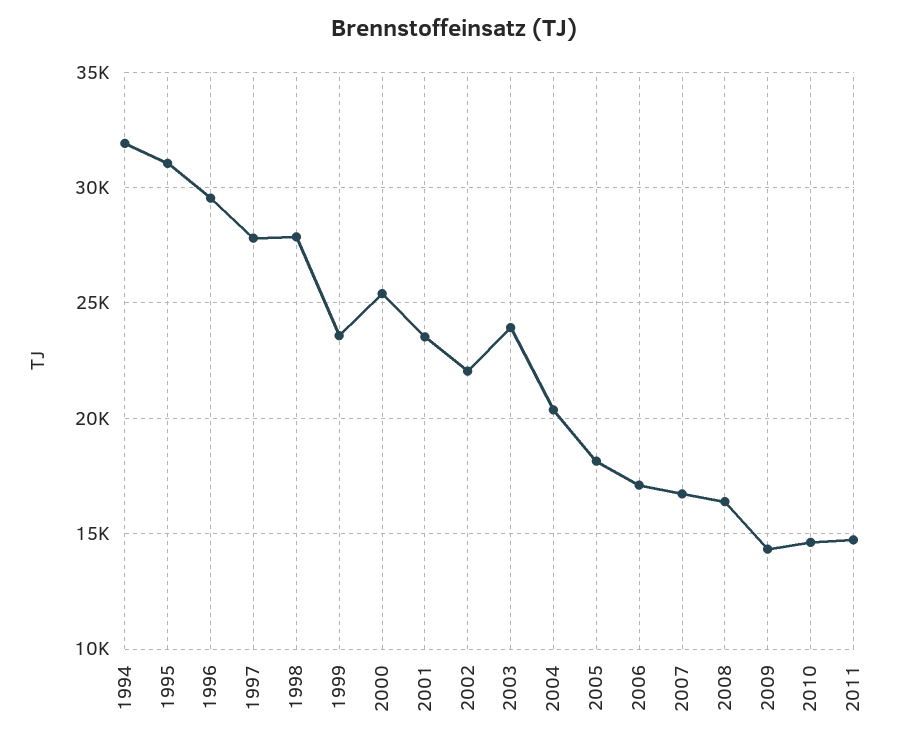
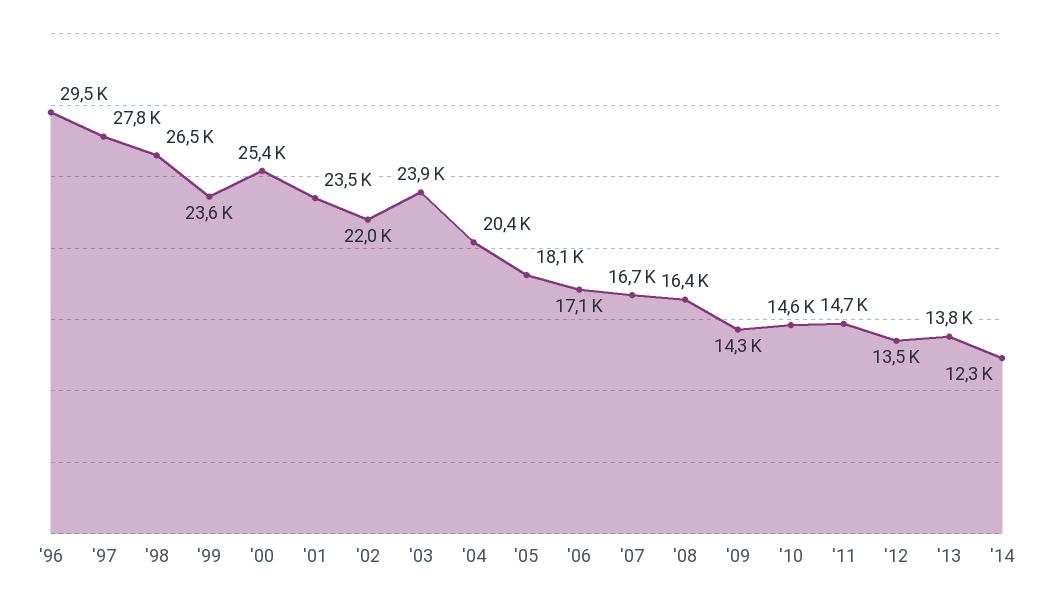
1994: 32000 -> none
1995: 31000 -> none
1998: 28000 -> 26500
'12: none -> 13500
'13: none -> 13800
'14: none -> 12300

